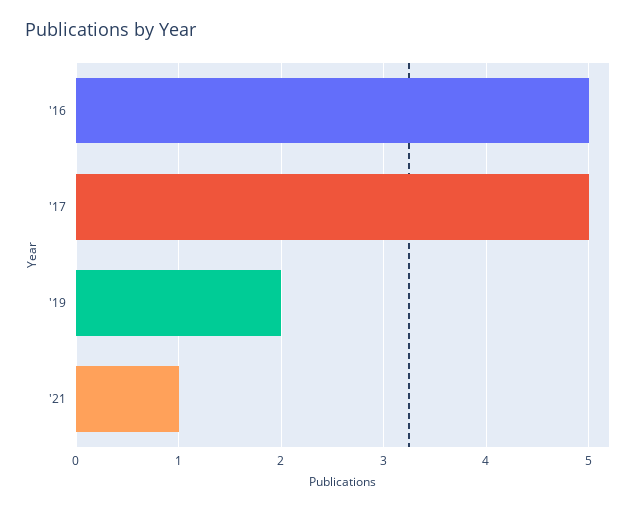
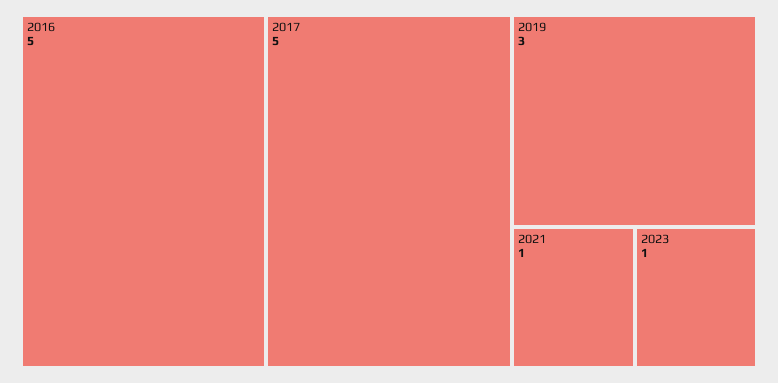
'19: 2 -> 3
2023: none -> 1

